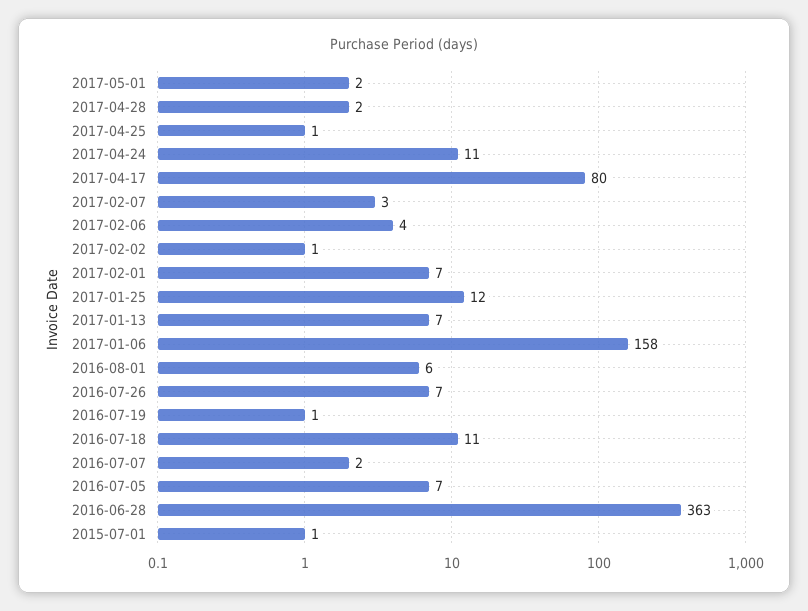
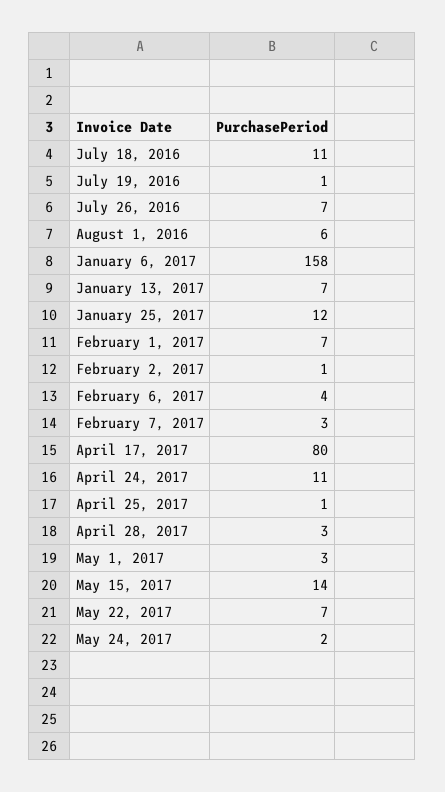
2017-05-01: 2 -> 3
2017-04-28: 2 -> 3
2016-07-07: 2 -> none
2016-07-05: 7 -> none
2016-06-28: 363 -> none
2015-07-01: 1 -> none
May 15, 2017: none -> 14
May 22, 2017: none -> 7
May 24, 2017: none -> 2

